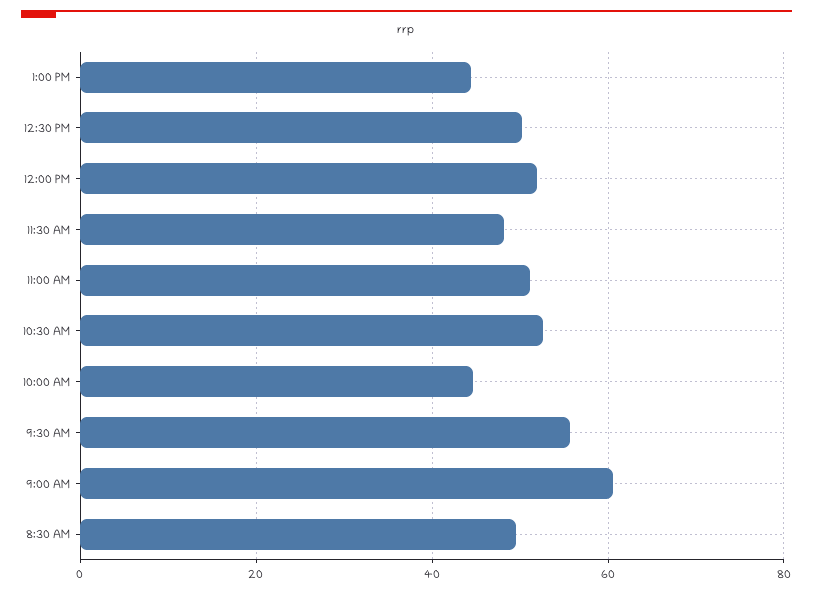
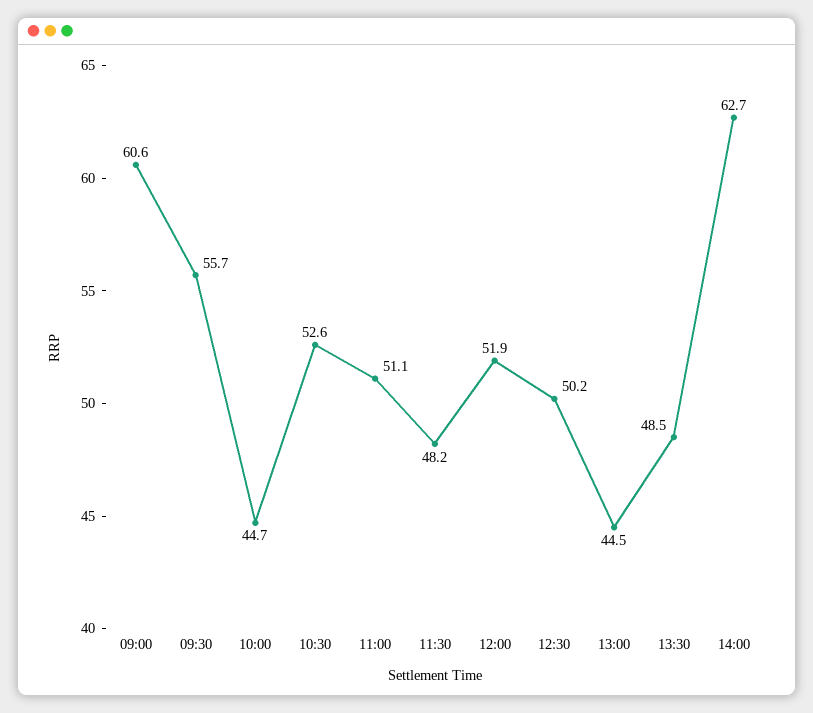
8:30 AM: 50 -> none
13:30: none -> 48.5
14:00: none -> 62.7

